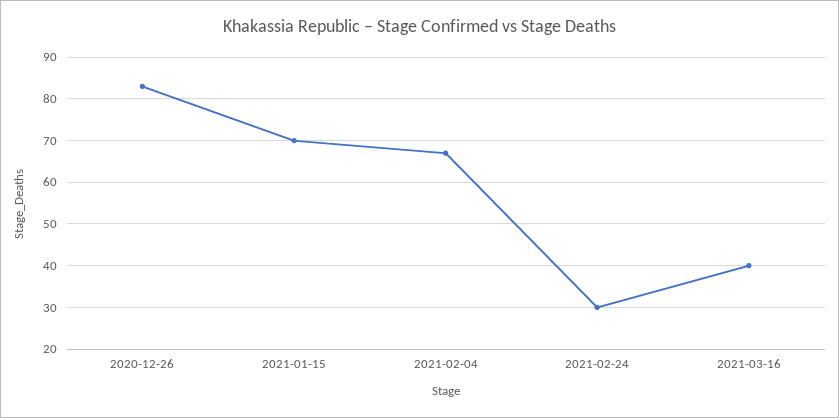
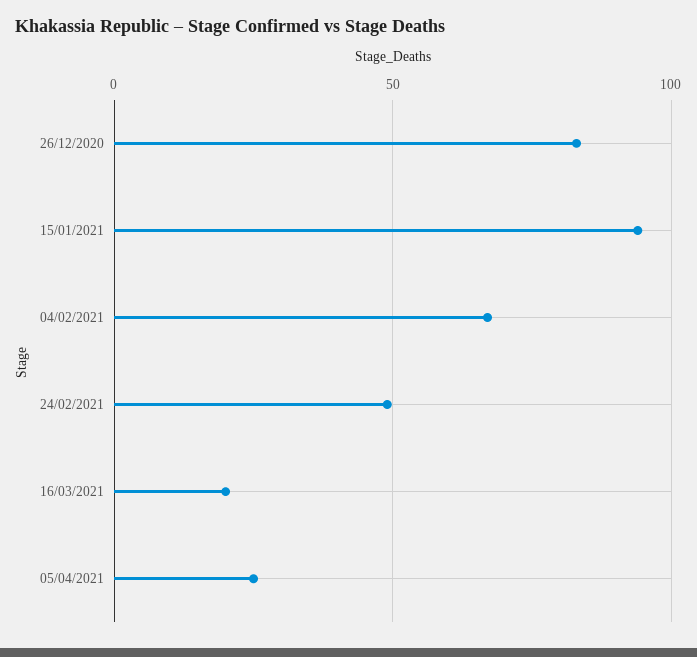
2021-01-15: 70 -> 95
2021-02-24: 30 -> 50
2021-03-16: 40 -> 20
05/04/2021: none -> 25

